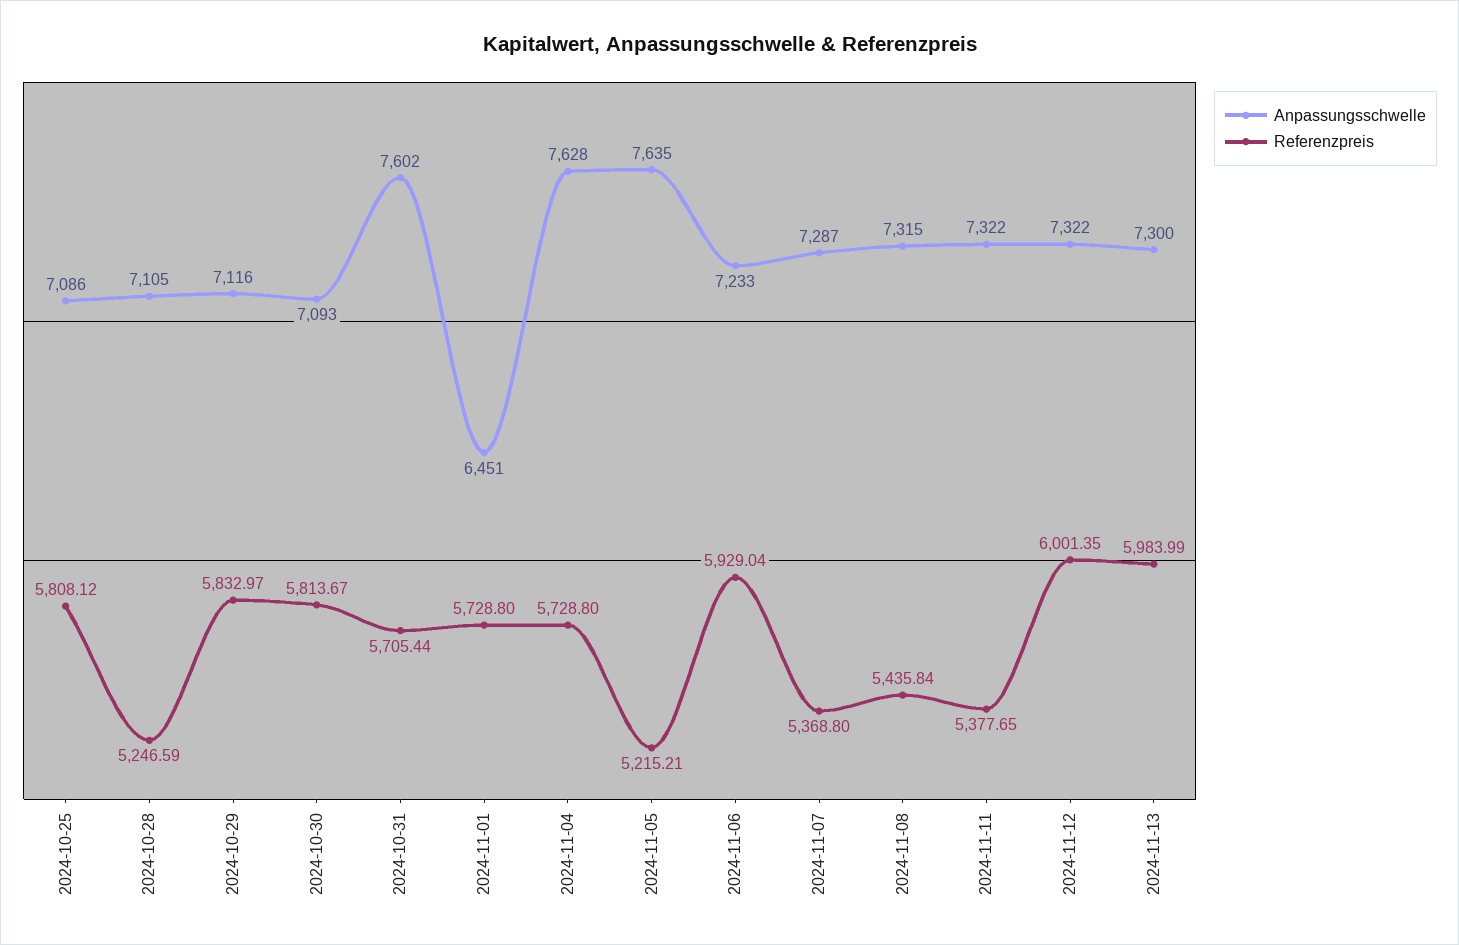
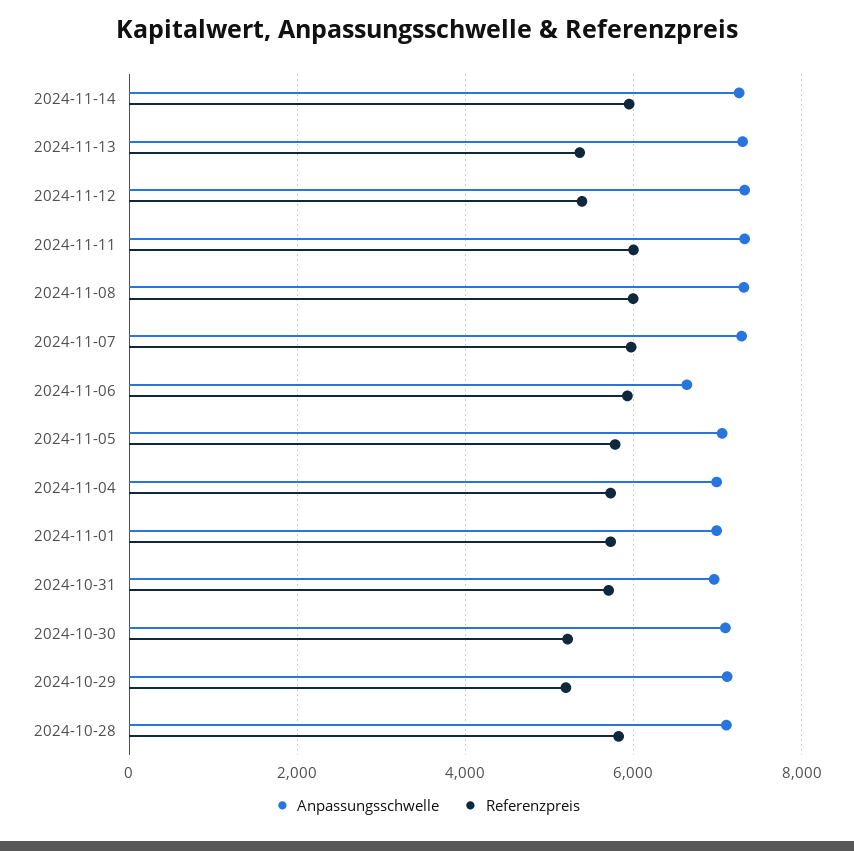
Anpassungsschwelle, 2024-10-25: 7086 -> none
Referenzpreis, 2024-10-25: 5808.12 -> none
Referenzpreis, 2024-10-28: 5246.59 -> 5800
Referenzpreis, 2024-10-29: 5832.97 -> 5200
Referenzpreis, 2024-10-30: 5813.67 -> 5200
Anpassungsschwelle, 2024-10-31: 7602 -> 7000
Anpassungsschwelle, 2024-11-01: 6451 -> 7000
Anpassungsschwelle, 2024-11-04: 7628 -> 7000
Anpassungsschwelle, 2024-11-05: 7635 -> 7000
Referenzpreis, 2024-11-05: 5215.21 -> 5800
Anpassungsschwelle, 2024-11-06: 7233 -> 6600
Referenzpreis, 2024-11-07: 5368.8 -> 6000
Referenzpreis, 2024-11-08: 5435.84 -> 6000
Referenzpreis, 2024-11-11: 5377.65 -> 6000
Referenzpreis, 2024-11-12: 6001.35 -> 5400
Referenzpreis, 2024-11-13: 5983.99 -> 5400
Anpassungsschwelle, 2024-11-14: none -> 7200
Referenzpreis, 2024-11-14: none -> 6000

